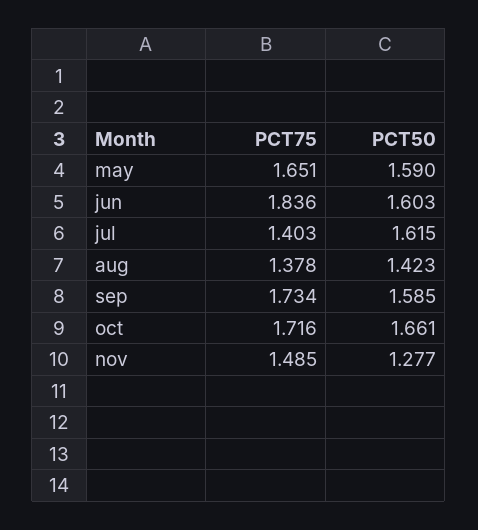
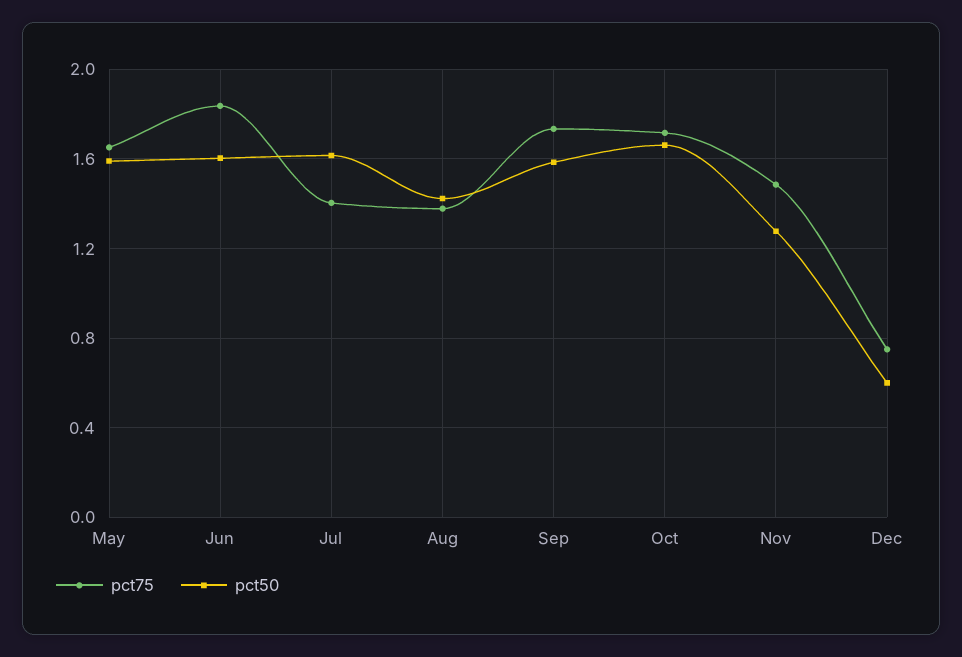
PCT75, Dec: none -> 0.75
PCT50, Dec: none -> 0.6

